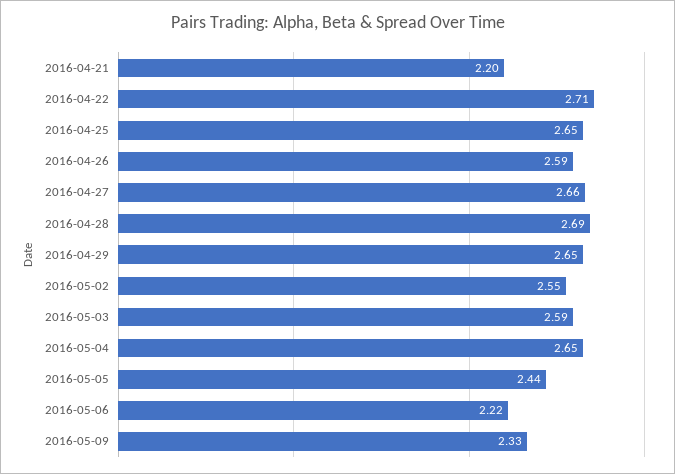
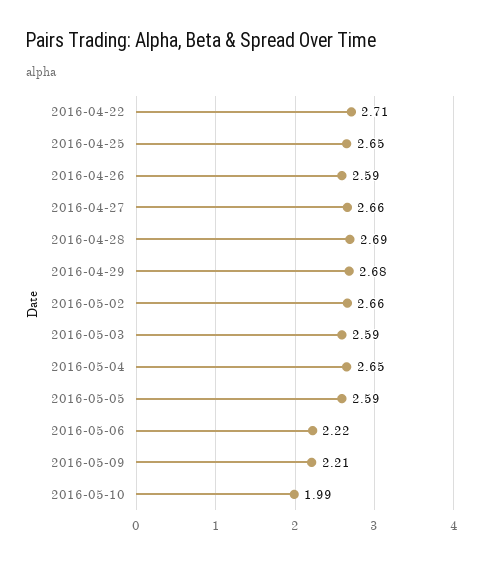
2016-04-21: 2.2 -> none
2016-04-29: 2.65 -> 2.68
2016-05-02: 2.55 -> 2.66
2016-05-05: 2.44 -> 2.59
2016-05-09: 2.33 -> 2.21
2016-05-10: none -> 1.99

